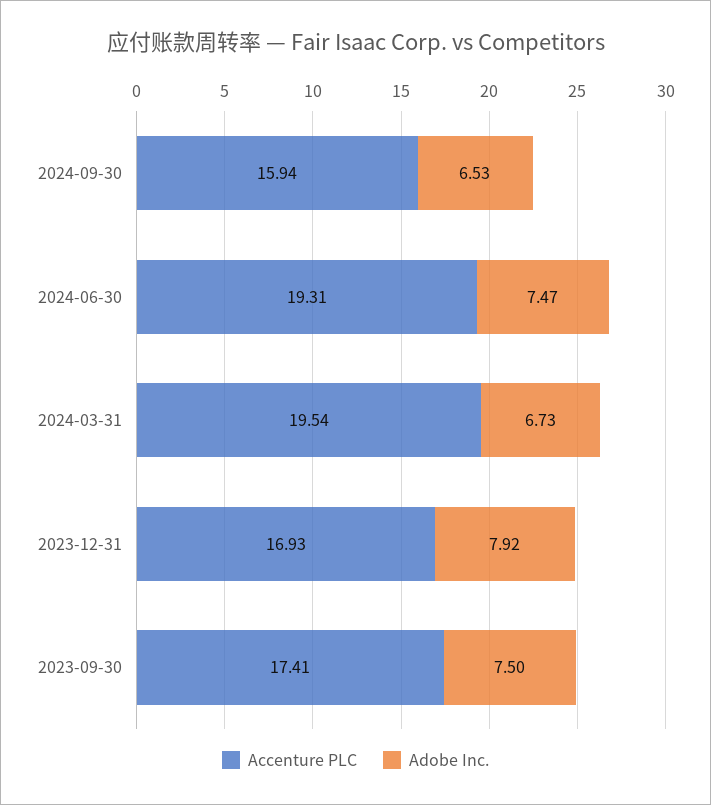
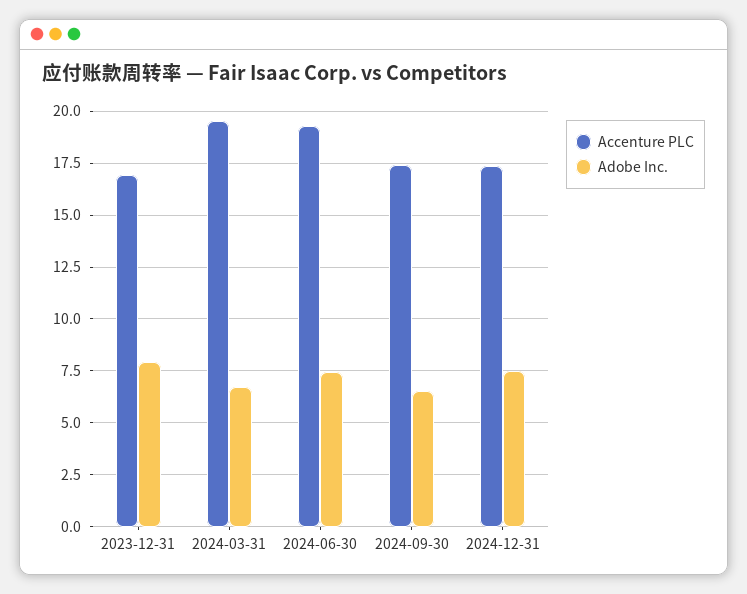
Accenture PLC, 2024-09-30: 15.94 -> 17.5
Accenture PLC, 2023-09-30: 17.41 -> none
Adobe Inc., 2023-09-30: 7.5 -> none
Accenture PLC, 2024-12-31: none -> 17.5
Adobe Inc., 2024-12-31: none -> 7.5

